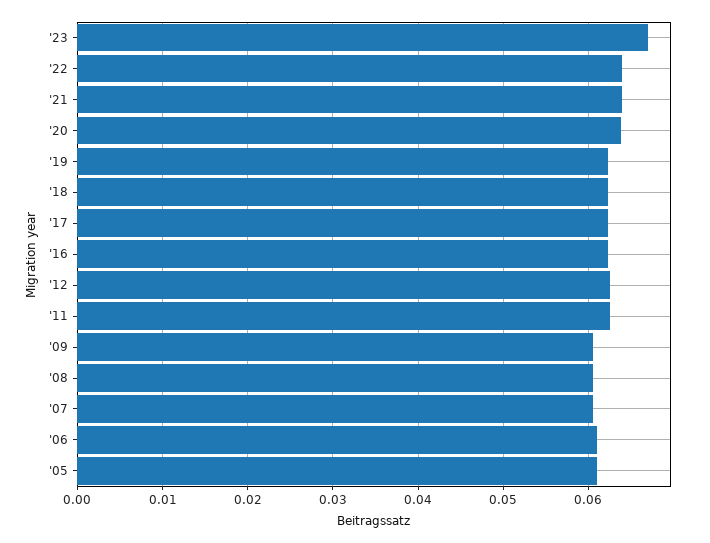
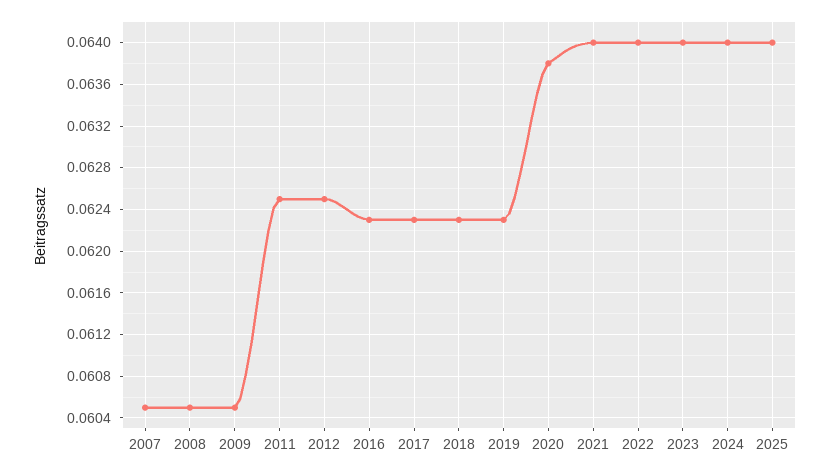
'23: 0.067 -> 0.064
'06: 0.061 -> none
'05: 0.061 -> none
2024: none -> 0.064
2025: none -> 0.064

